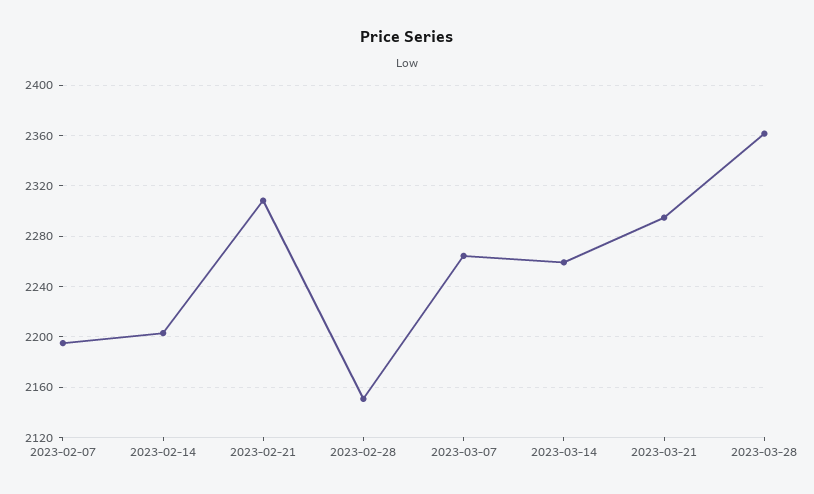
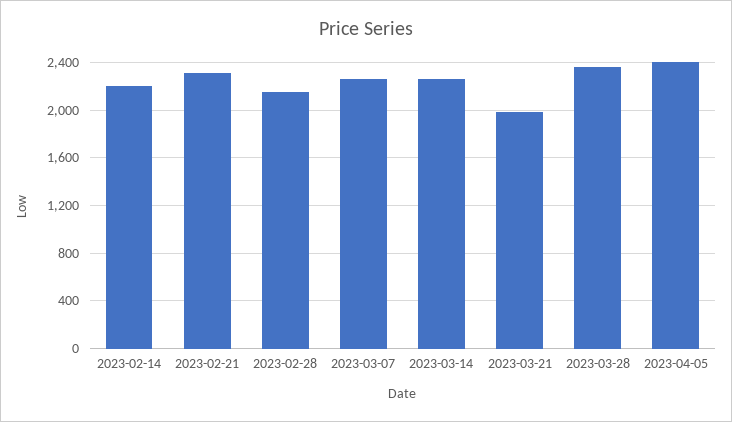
2023-02-07: 2195 -> none
2023-03-21: 2295 -> 2000
2023-04-05: none -> 2400

